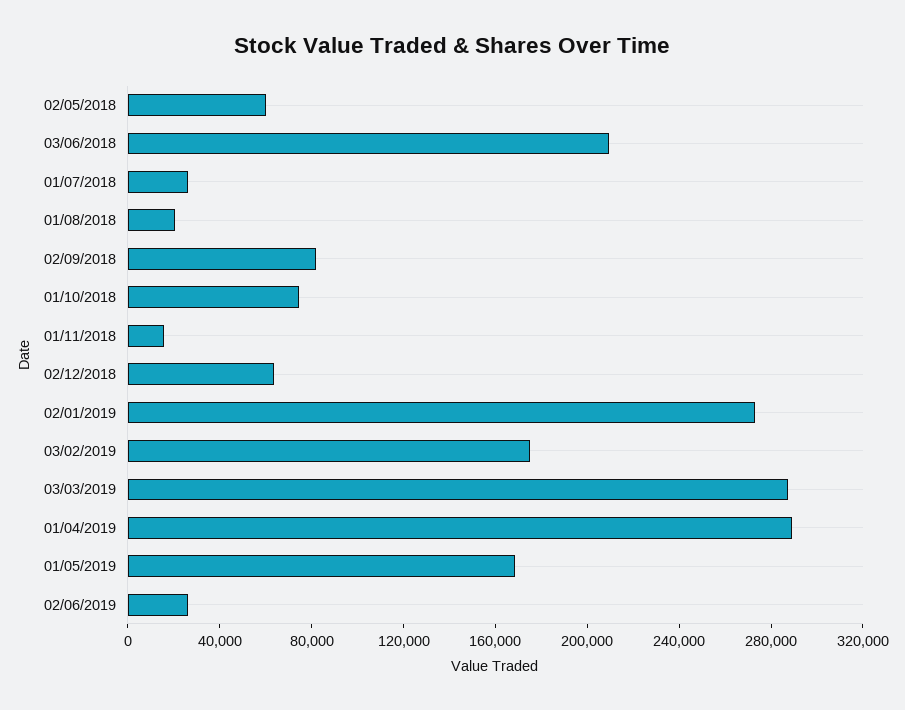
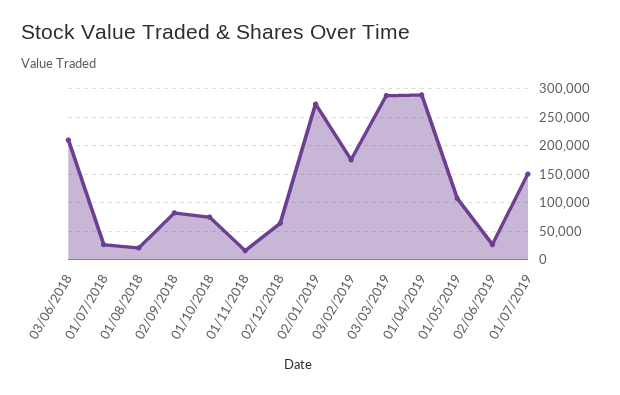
02/05/2018: 60000 -> none
01/05/2019: 170000 -> 100000
01/07/2019: none -> 150000

